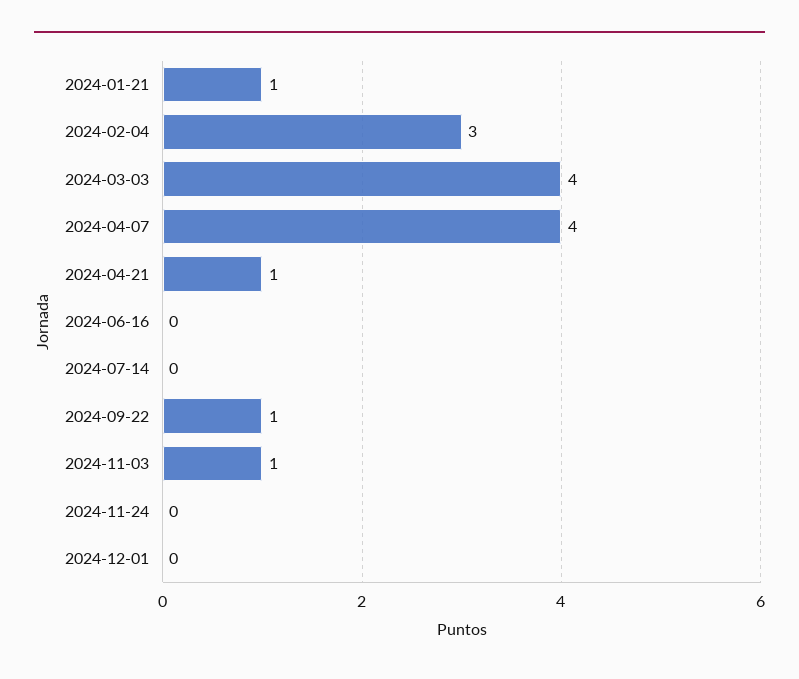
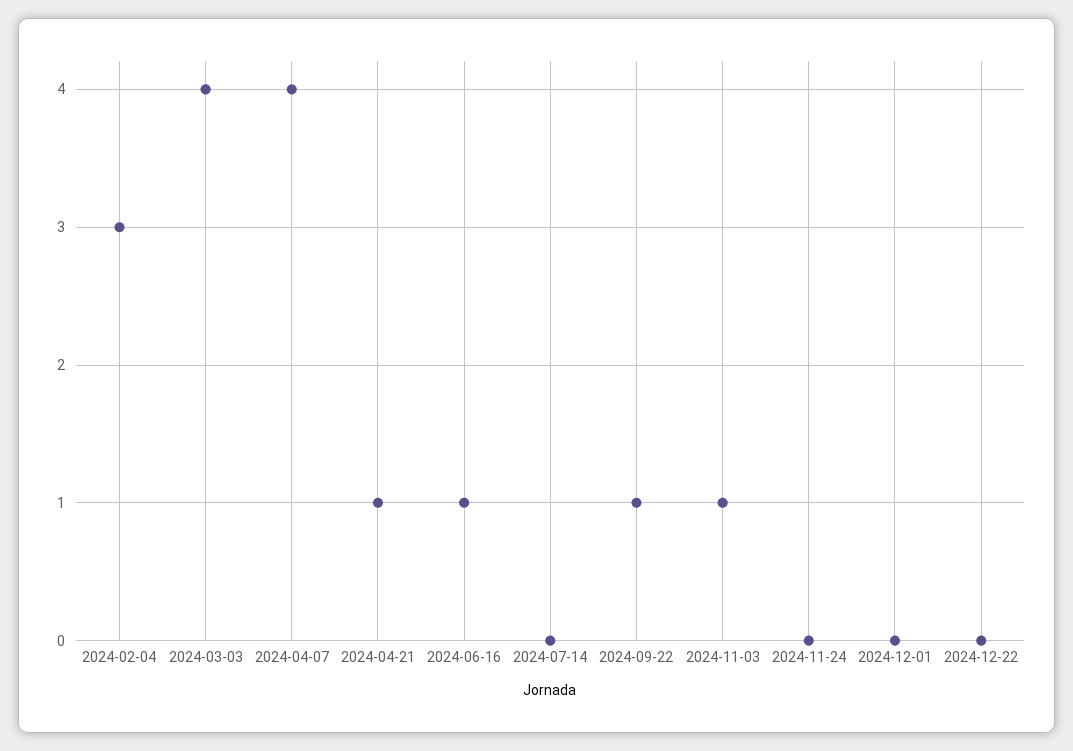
2024-01-21: 1 -> none
2024-06-16: 0 -> 1
2024-12-22: none -> 0

